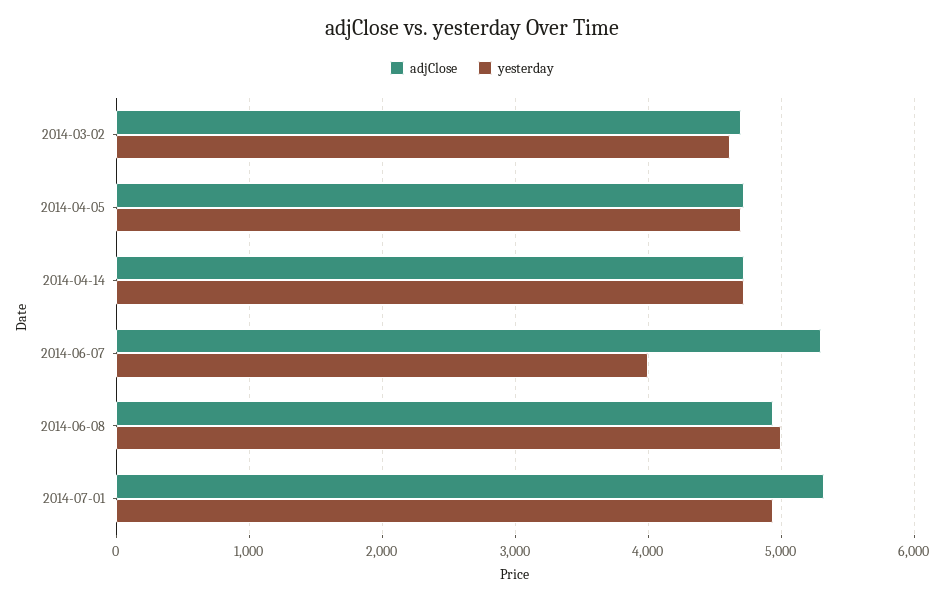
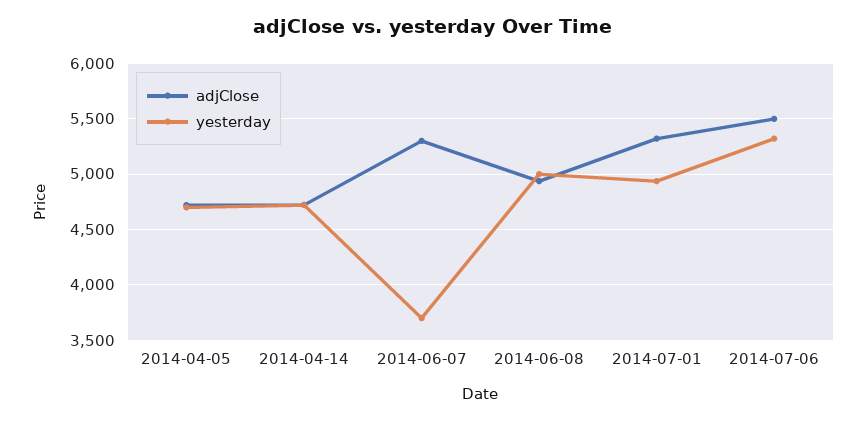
adjClose, 2014-03-02: 4700 -> none
yesterday, 2014-03-02: 4600 -> none
yesterday, 2014-06-07: 4000 -> 3700
adjClose, 2014-07-06: none -> 5500
yesterday, 2014-07-06: none -> 5300

